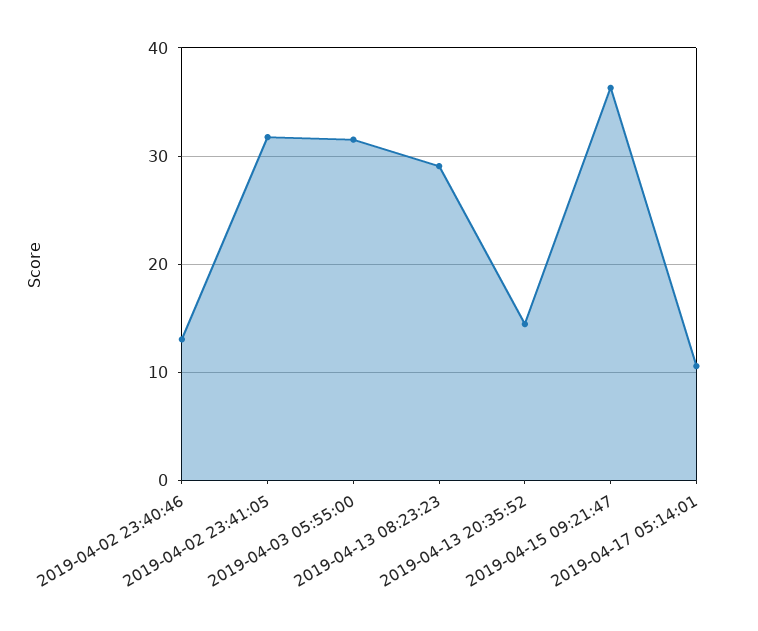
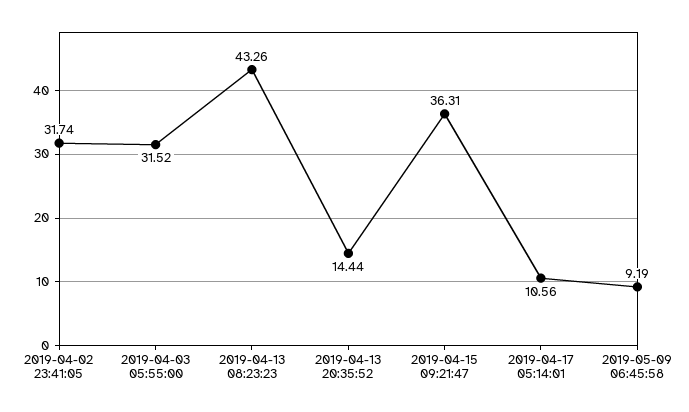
2019-04-02 23:40:46: 13 -> none
2019-04-13 08:23:23: 29 -> 43.26
2019-05-09 06:45:58: none -> 9.19

